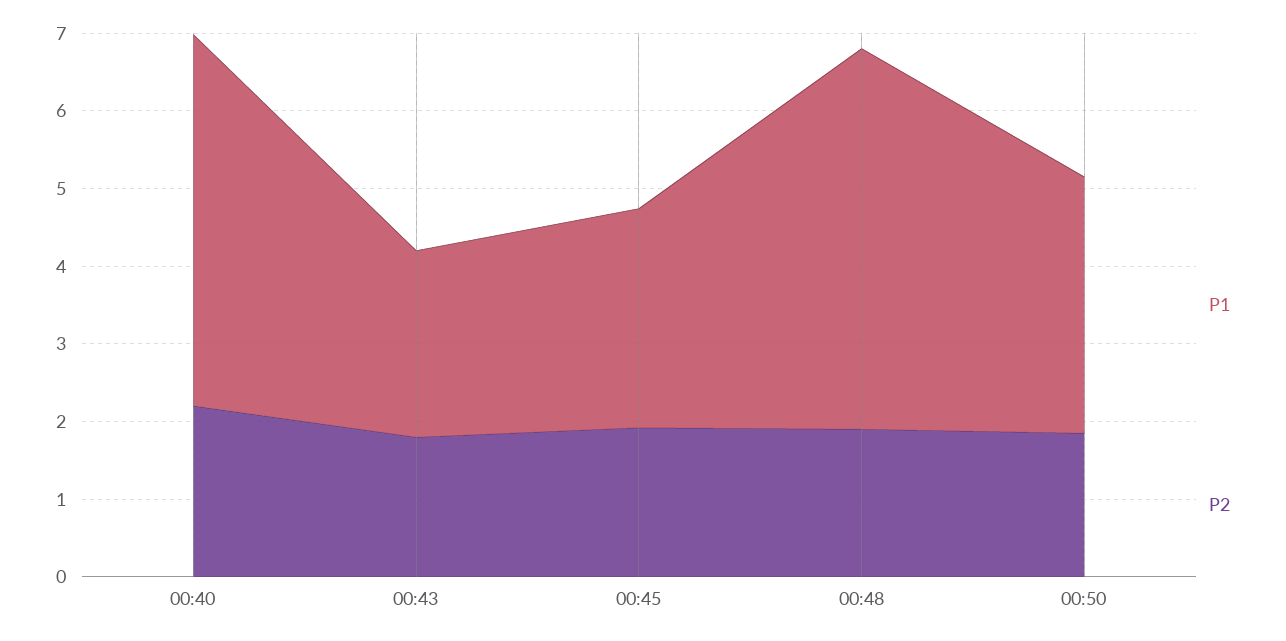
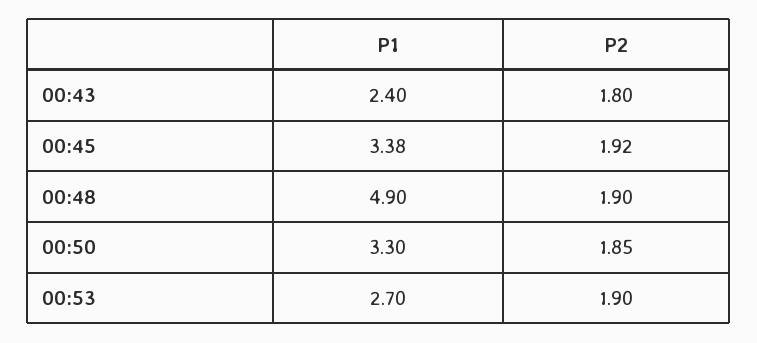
P1, 00:40: 4.8 -> none
P2, 00:40: 2.2 -> none
P1, 00:45: 2.8 -> 3.38
P1, 00:53: none -> 2.7
P2, 00:53: none -> 1.9

